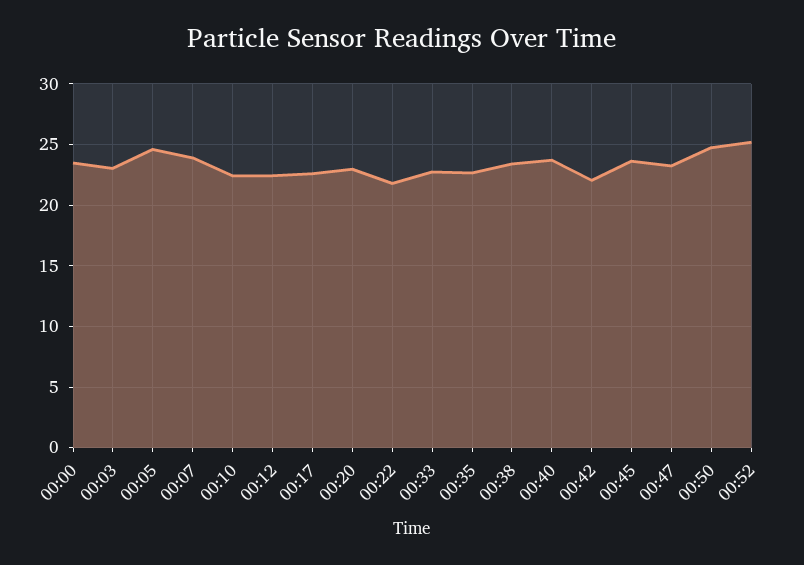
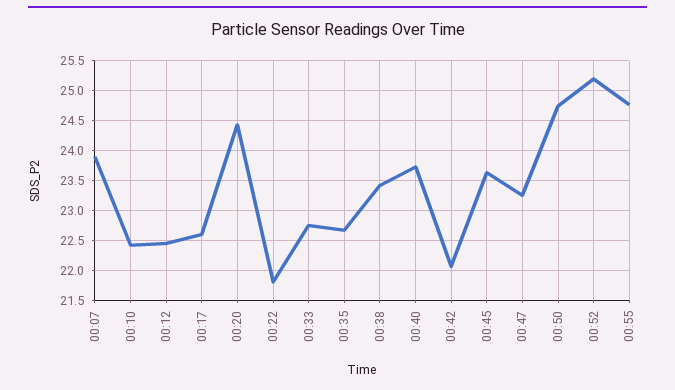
00:00: 23.5 -> none
00:03: 23 -> none
00:05: 24.5 -> none
00:20: 23 -> 24.5
00:55: none -> 24.75

